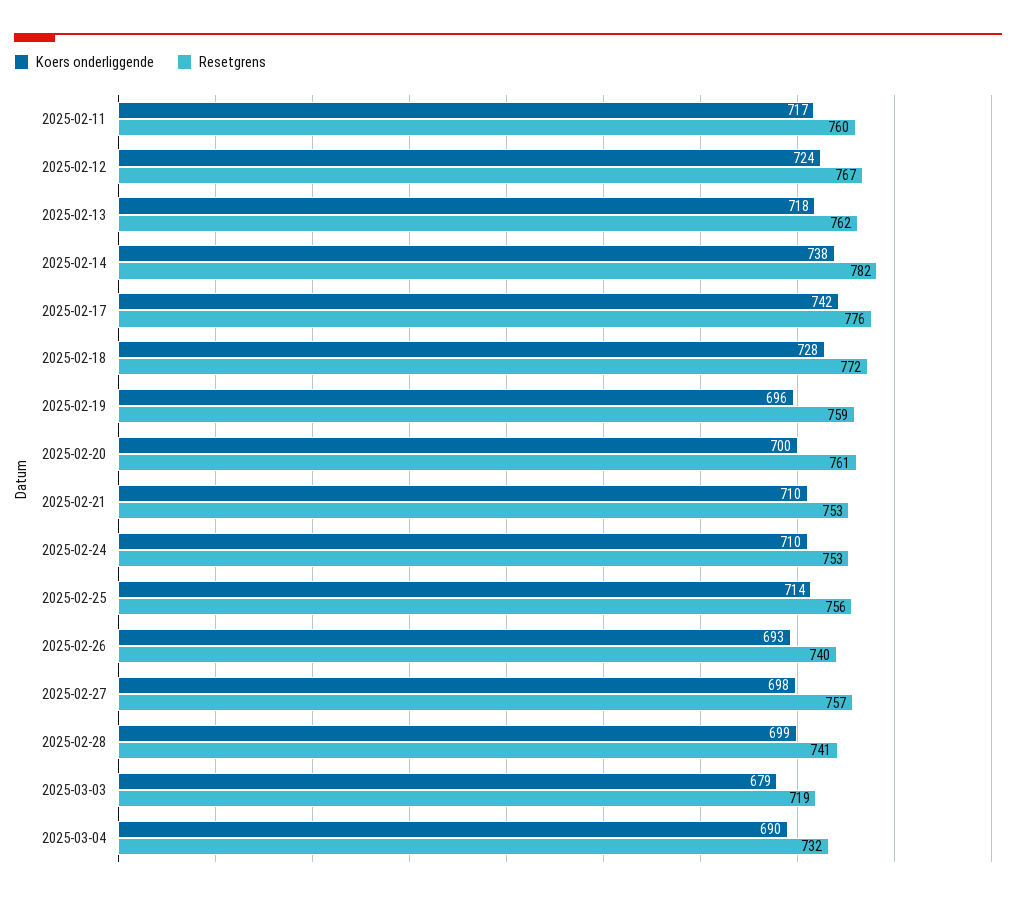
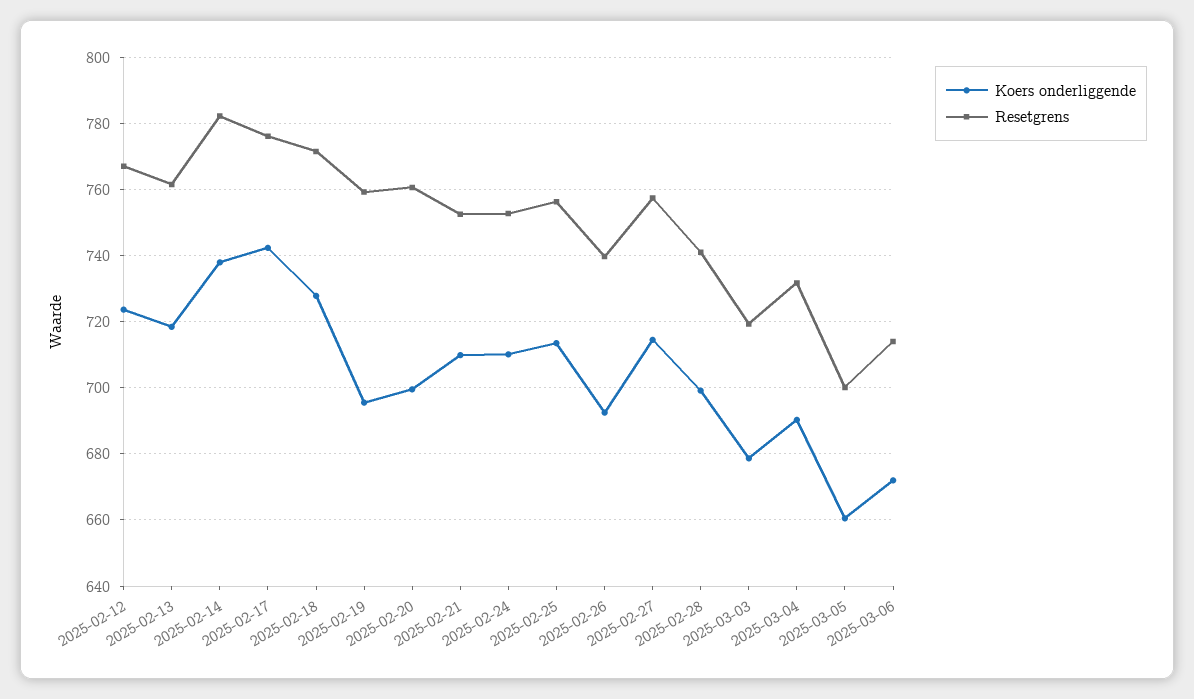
Koers onderliggende, 2025-02-11: 717 -> none
Resetgrens, 2025-02-11: 760 -> none
Koers onderliggende, 2025-02-27: 698 -> 714
Koers onderliggende, 2025-03-05: none -> 660
Resetgrens, 2025-03-05: none -> 700
Koers onderliggende, 2025-03-06: none -> 672
Resetgrens, 2025-03-06: none -> 714

